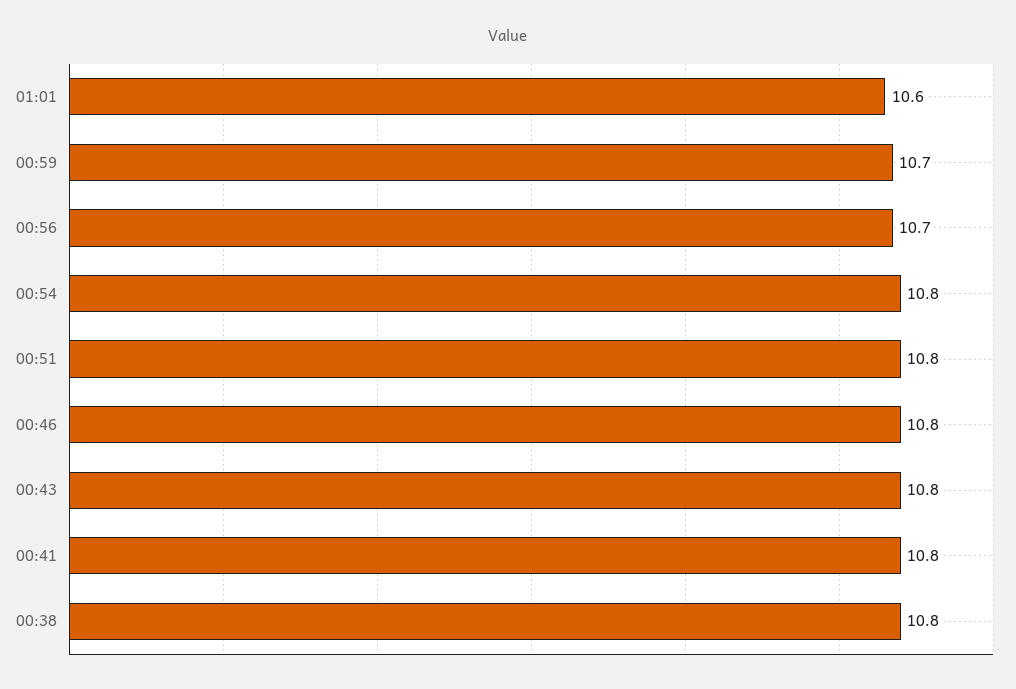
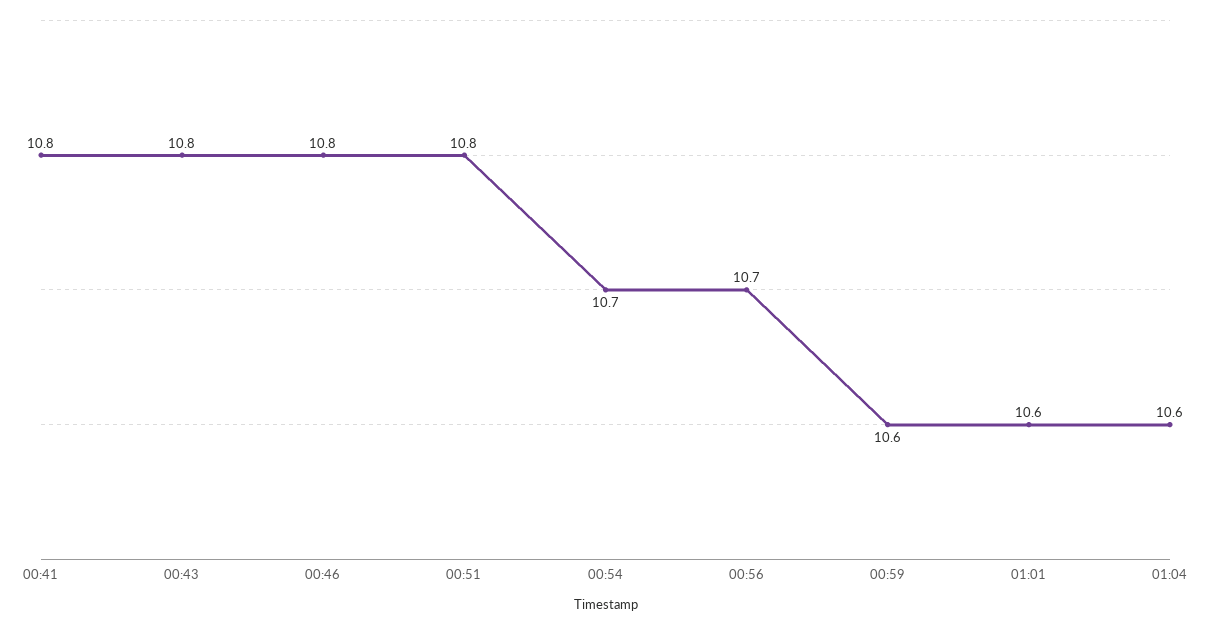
00:59: 10.7 -> 10.6
00:54: 10.8 -> 10.7
00:38: 10.8 -> none
01:04: none -> 10.6

